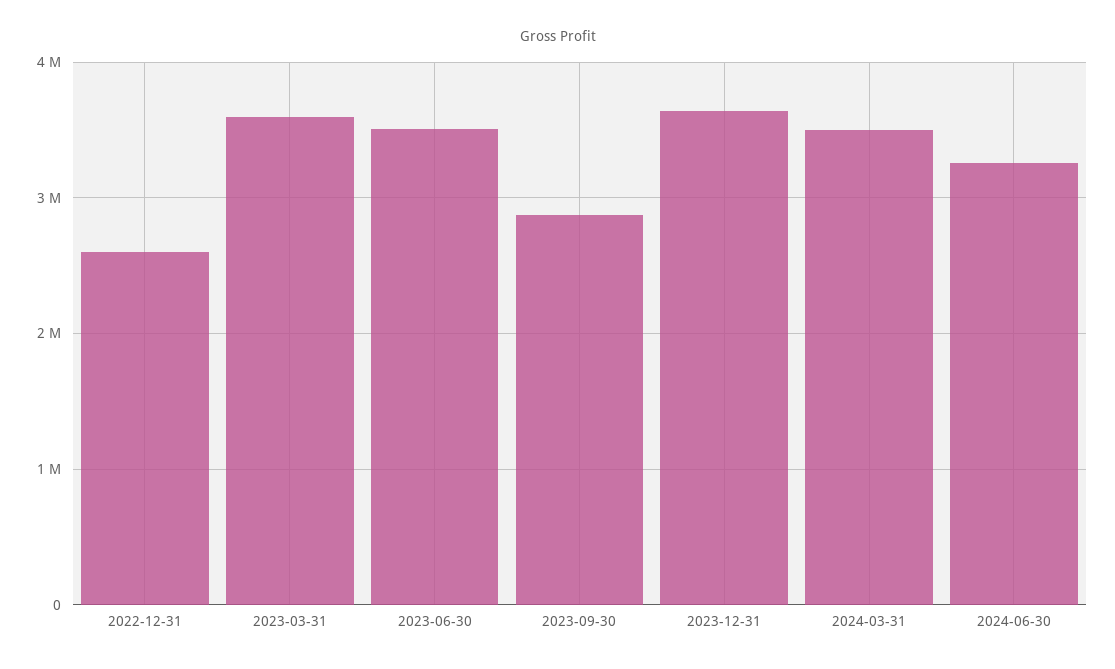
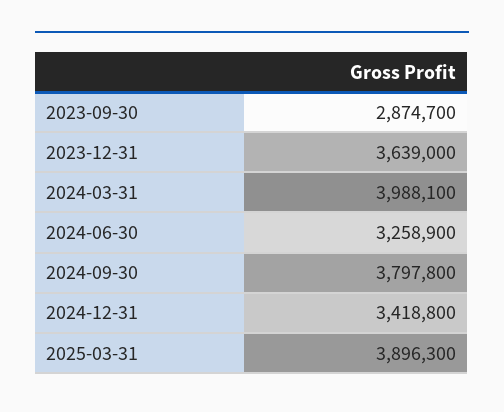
2022-12-31: 2600000 -> none
2023-03-31: 3600000 -> none
2023-06-30: 3500000 -> none
2024-03-31: 3500000 -> 3988100
2024-09-30: none -> 3797800
2024-12-31: none -> 3418800
2025-03-31: none -> 3896300

